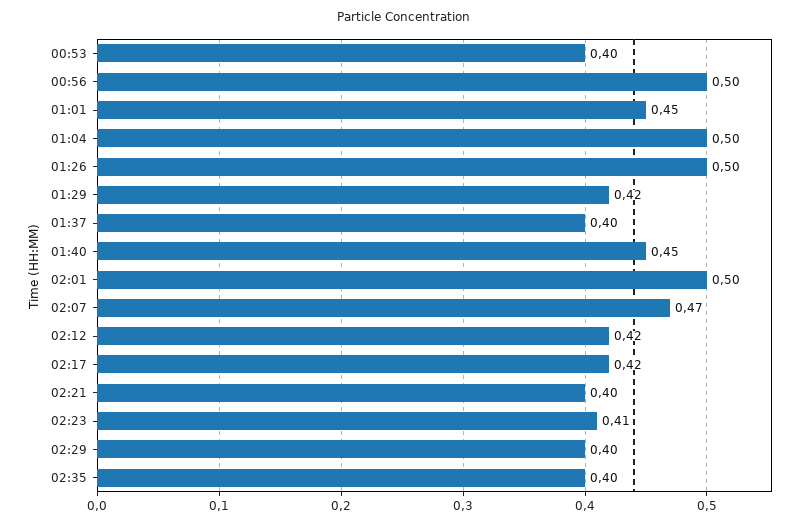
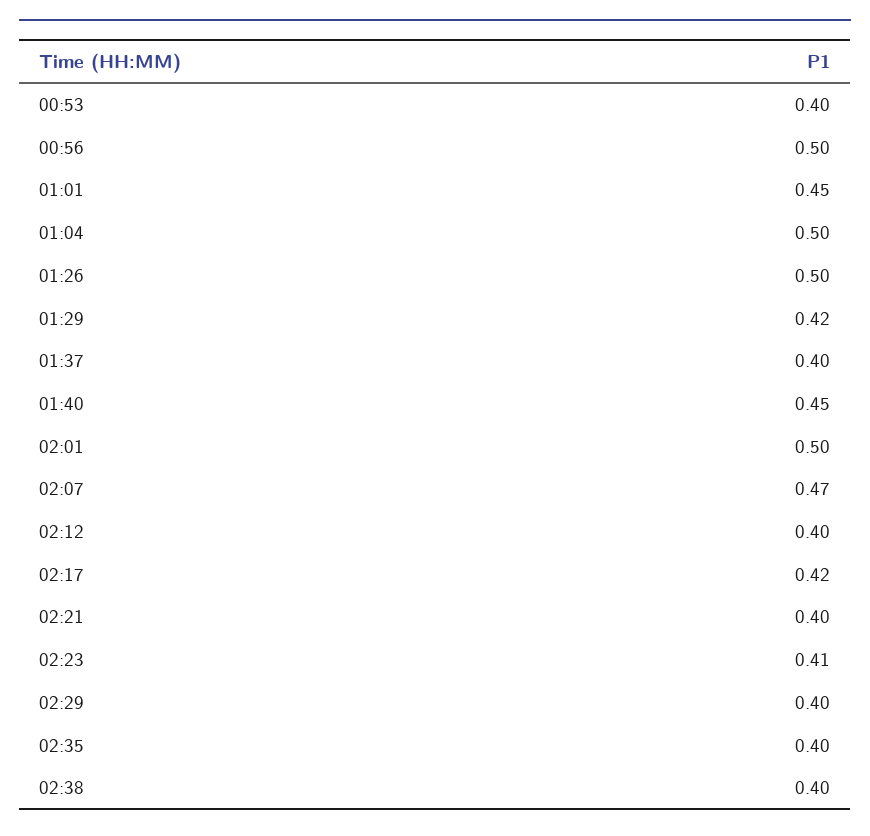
02:12: 0.42 -> 0.4
02:38: none -> 0.4

